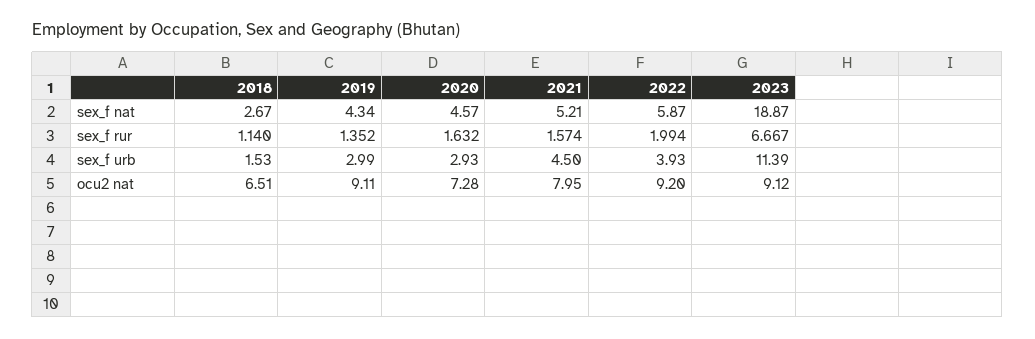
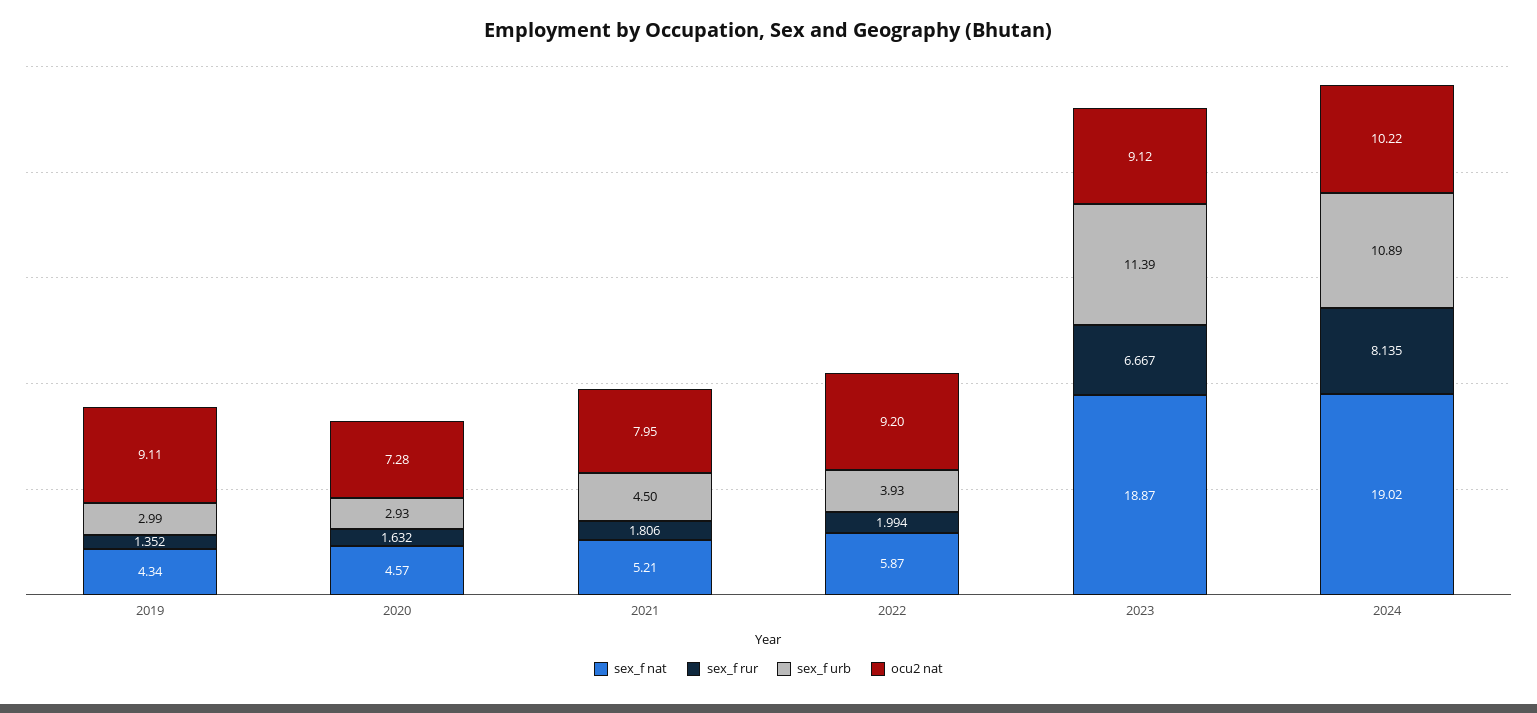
sex_f nat, 2018: 2.67 -> none
sex_f rur, 2018: 1.14 -> none
sex_f rur, 2021: 1.574 -> 1.806
sex_f urb, 2018: 1.53 -> none
ocu2 nat, 2018: 6.51 -> none
sex_f nat, 2024: none -> 19.02
sex_f rur, 2024: none -> 8.135
sex_f urb, 2024: none -> 10.89
ocu2 nat, 2024: none -> 10.22

